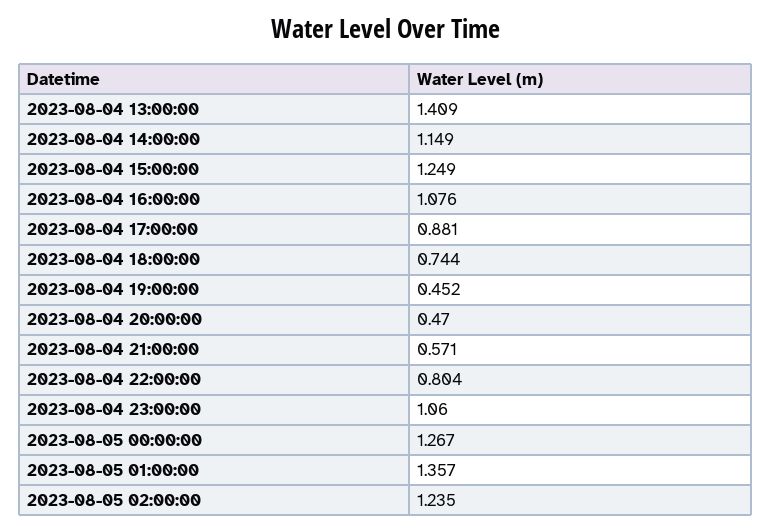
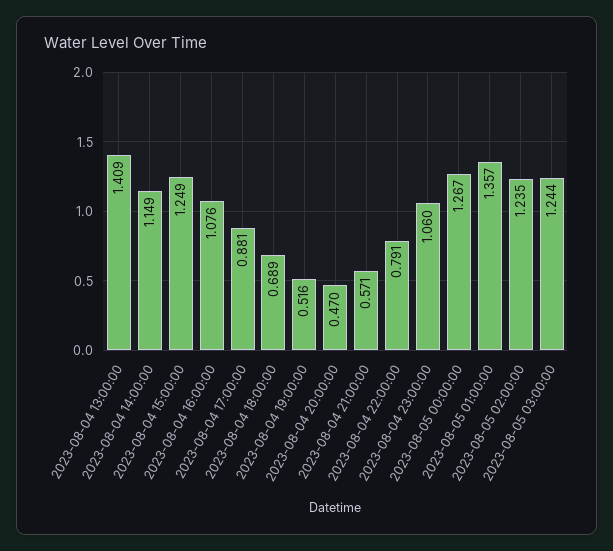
2023-08-04 18:00:00: 0.744 -> 0.689
2023-08-04 19:00:00: 0.452 -> 0.516
2023-08-04 22:00:00: 0.804 -> 0.791
2023-08-05 03:00:00: none -> 1.244

